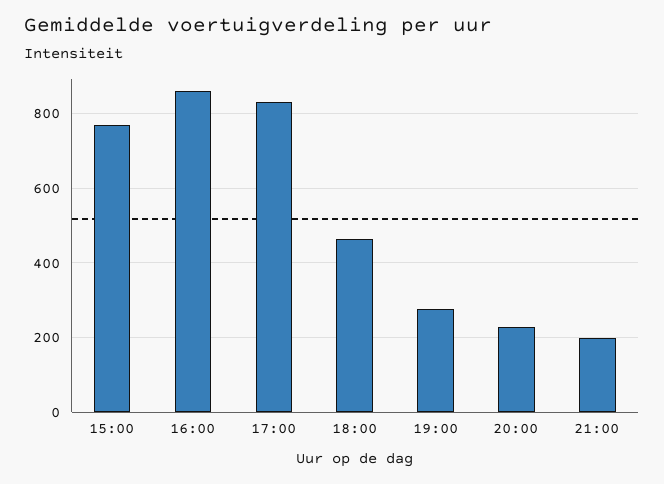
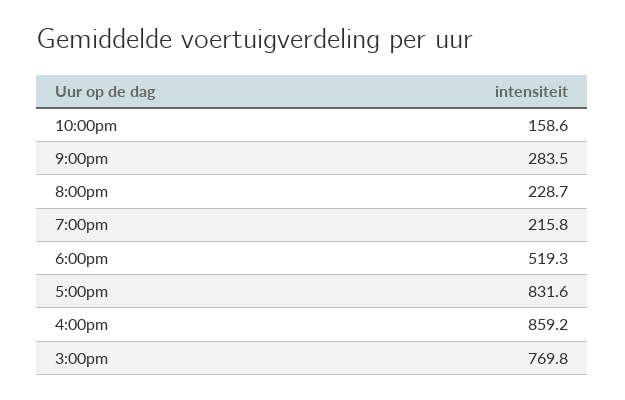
18:00: 460 -> 519.3
19:00: 280 -> 215.8
21:00: 200 -> 283.5
10:00pm: none -> 158.6

